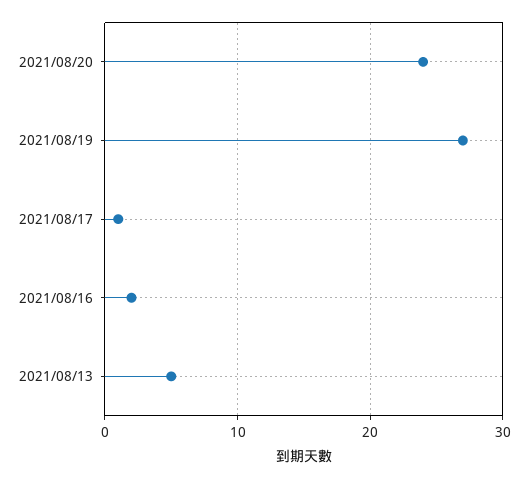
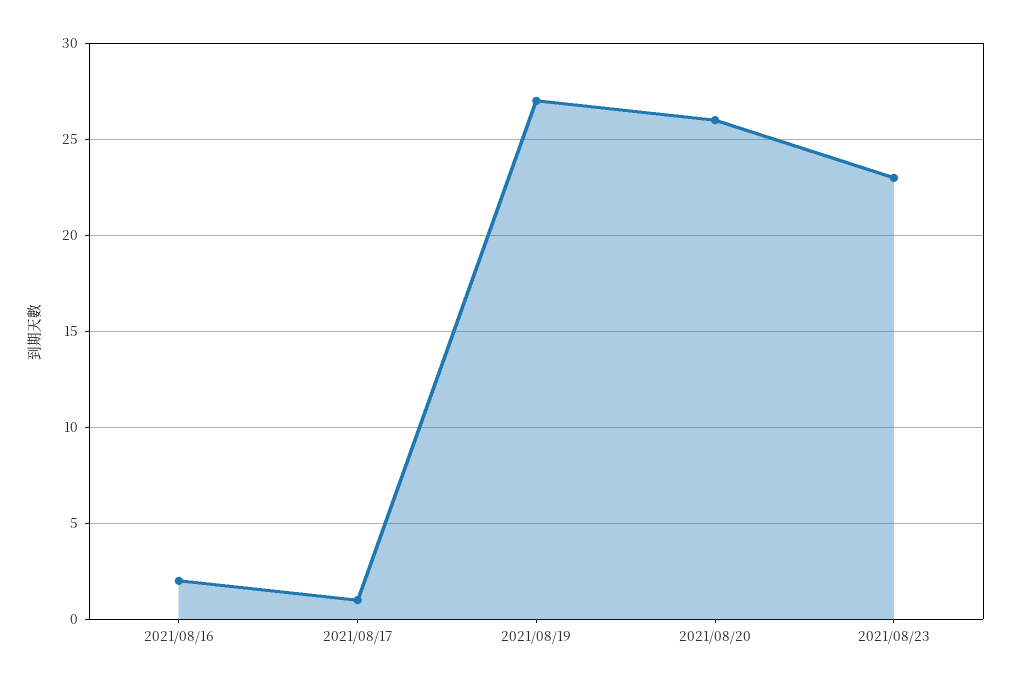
2021/08/20: 24 -> 26
2021/08/13: 5 -> none
2021/08/23: none -> 23

